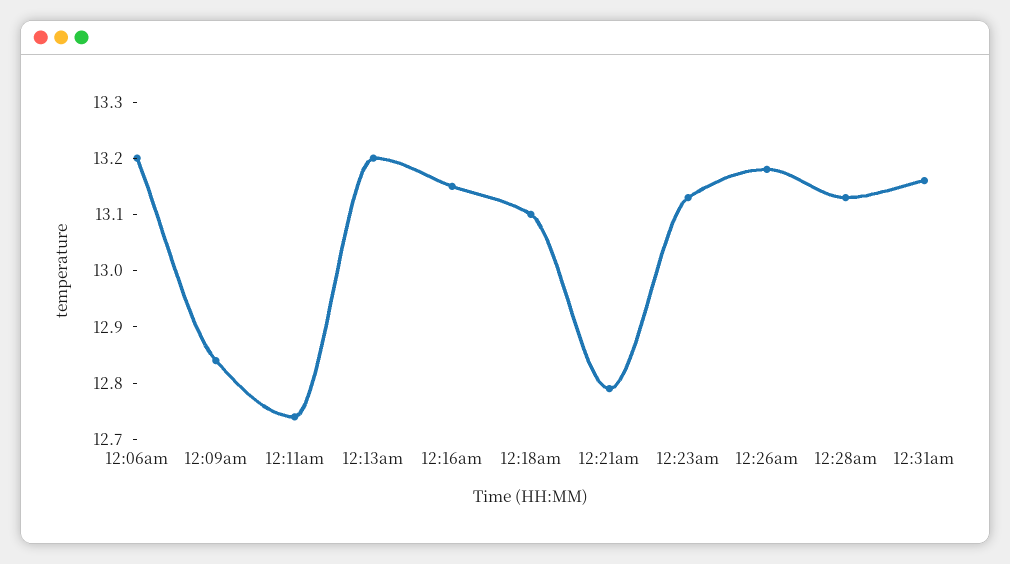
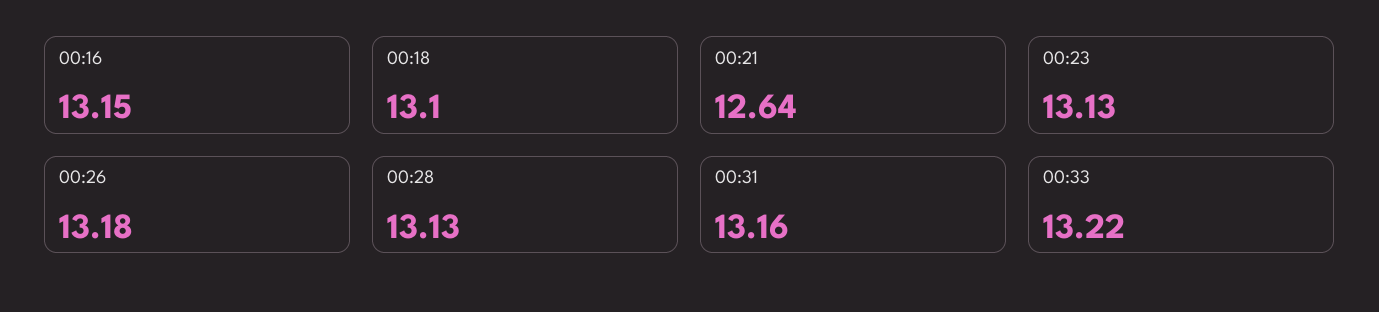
12:06am: 13.2 -> none
12:09am: 12.85 -> none
12:11am: 12.75 -> none
12:13am: 13.2 -> none
12:21am: 12.8 -> 12.64
00:33: none -> 13.22

